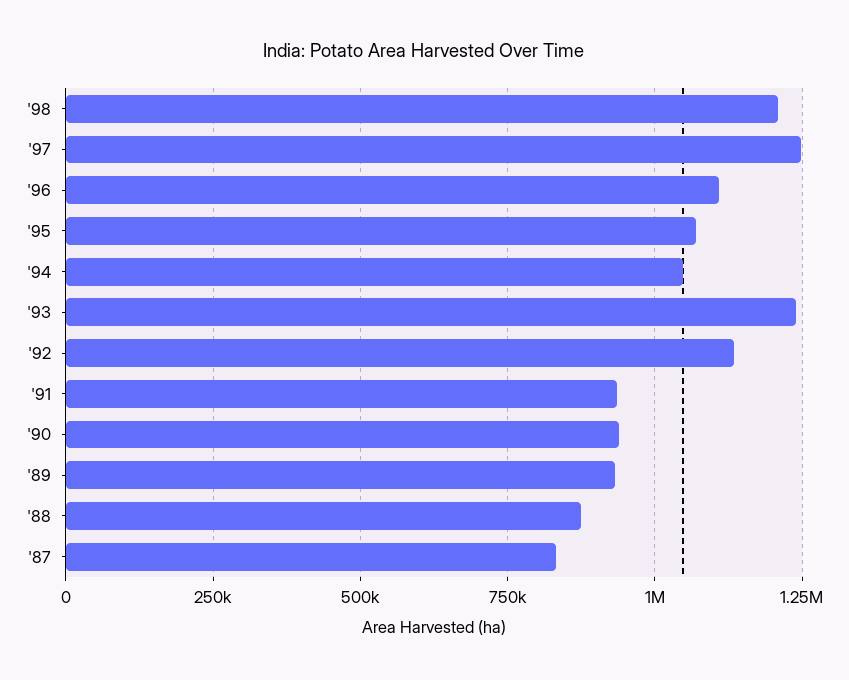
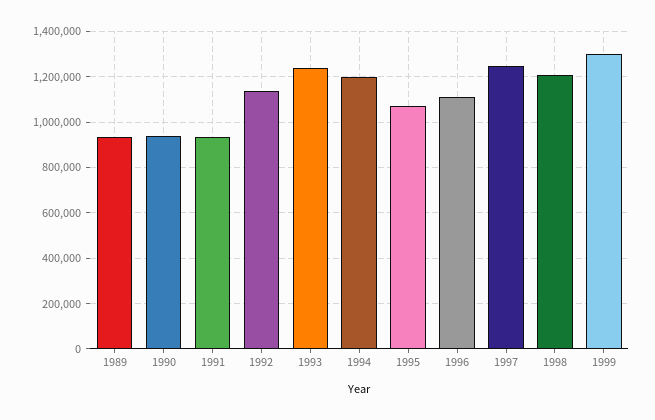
'94: 1050000 -> 1200000
'88: 875000 -> none
'87: 825000 -> none
1999: none -> 1300000

